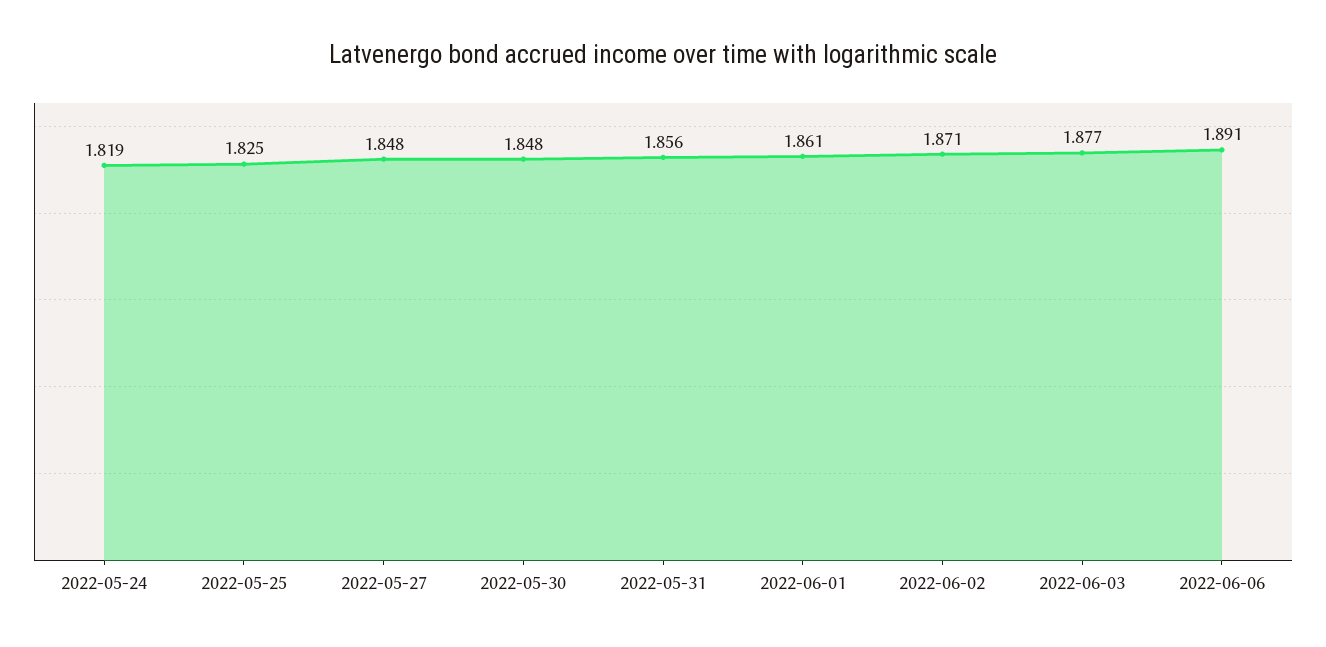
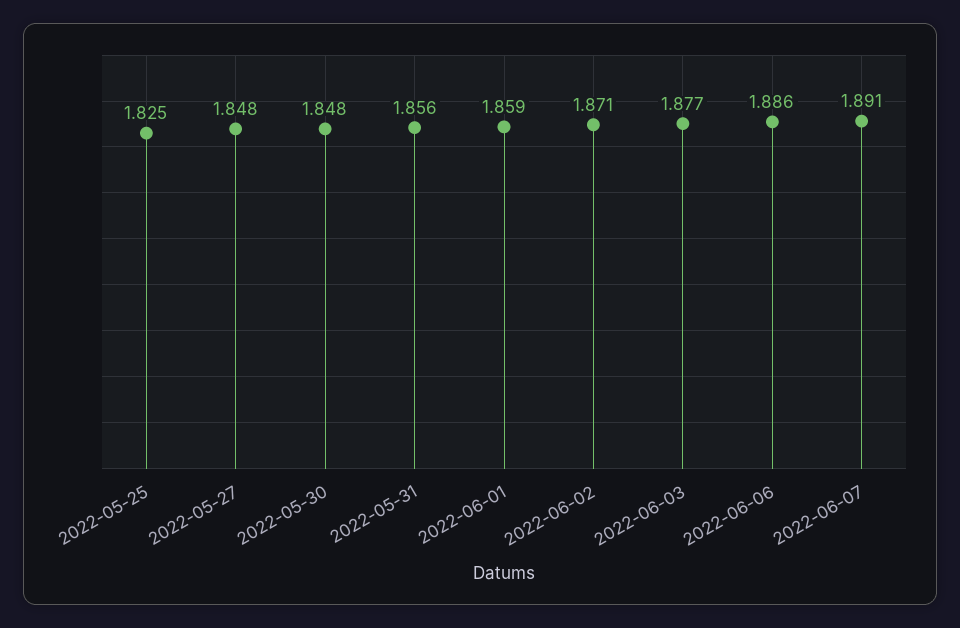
2022-05-24: 1.819 -> none
2022-06-01: 1.861 -> 1.859
2022-06-06: 1.891 -> 1.886
2022-06-07: none -> 1.891

